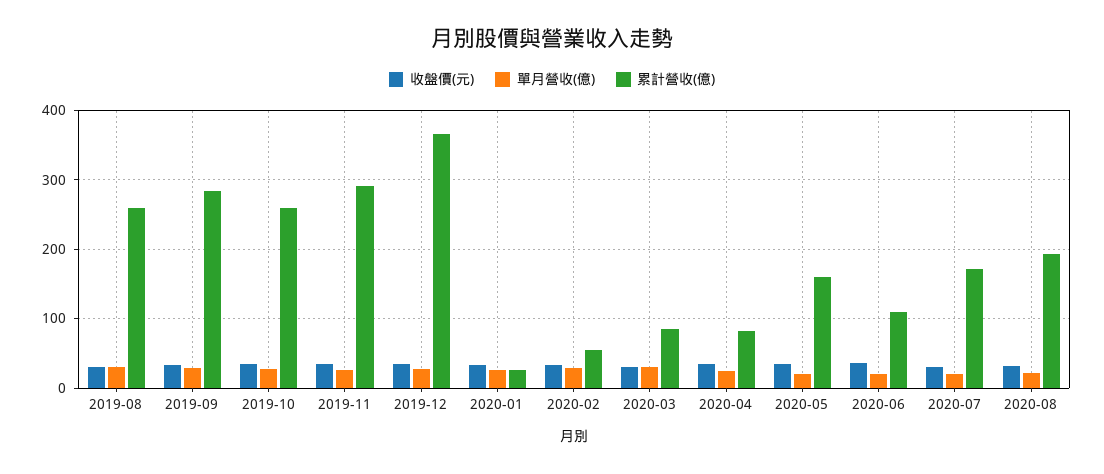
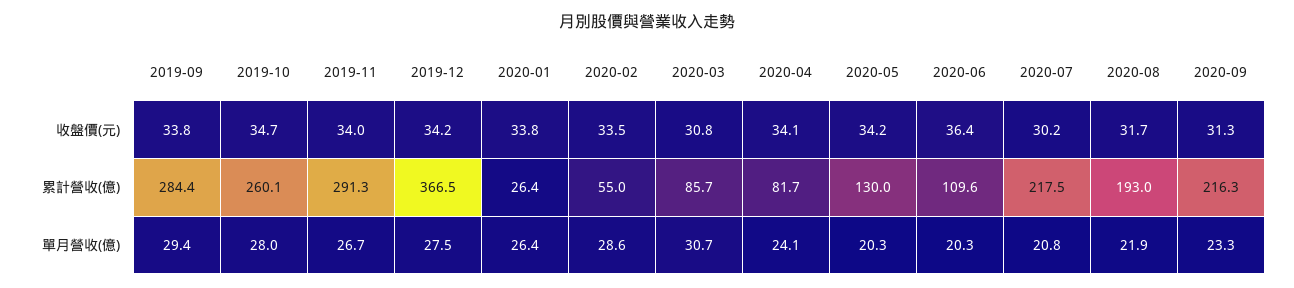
收盤價(元), 2019-08: 30 -> none
單月營收(億), 2019-08: 30 -> none
累計營收(億), 2019-08: 260 -> none
累計營收(億), 2020-05: 160 -> 130
累計營收(億), 2020-07: 170 -> 217.5
收盤價(元), 2020-09: none -> 31.3
累計營收(億), 2020-09: none -> 216.3
單月營收(億), 2020-09: none -> 23.3

